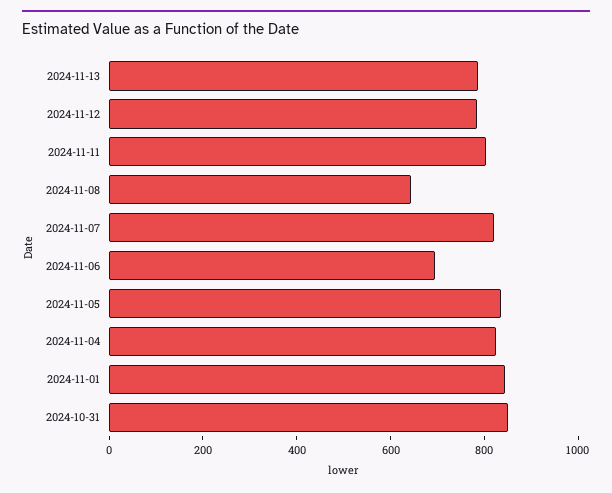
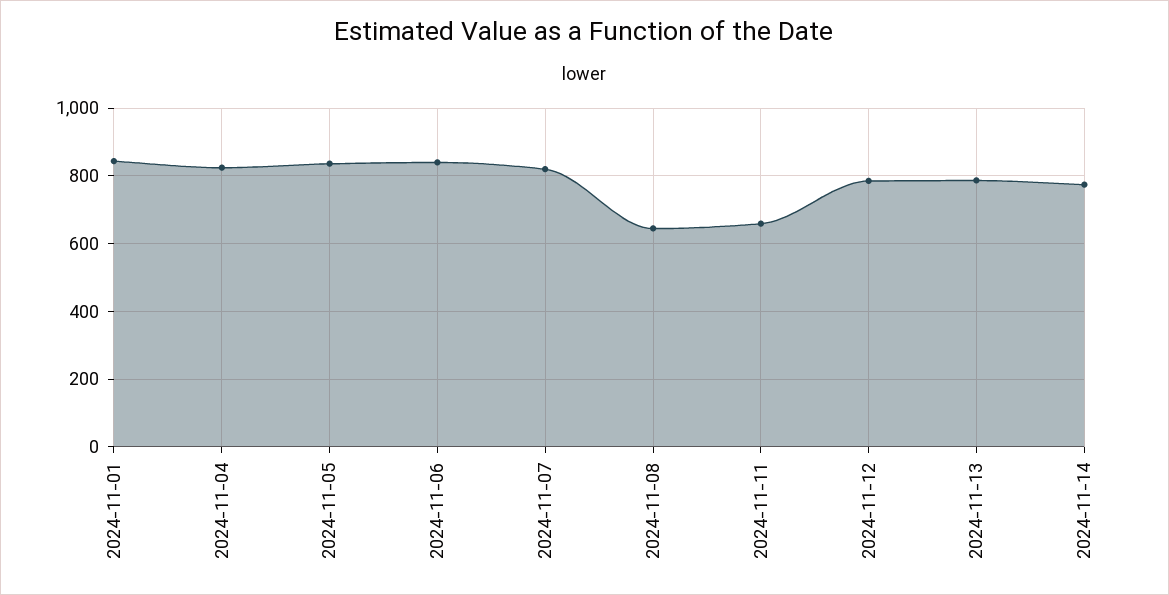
2024-11-11: 800 -> 660
2024-11-06: 700 -> 840
2024-10-31: 850 -> none
2024-11-14: none -> 780

